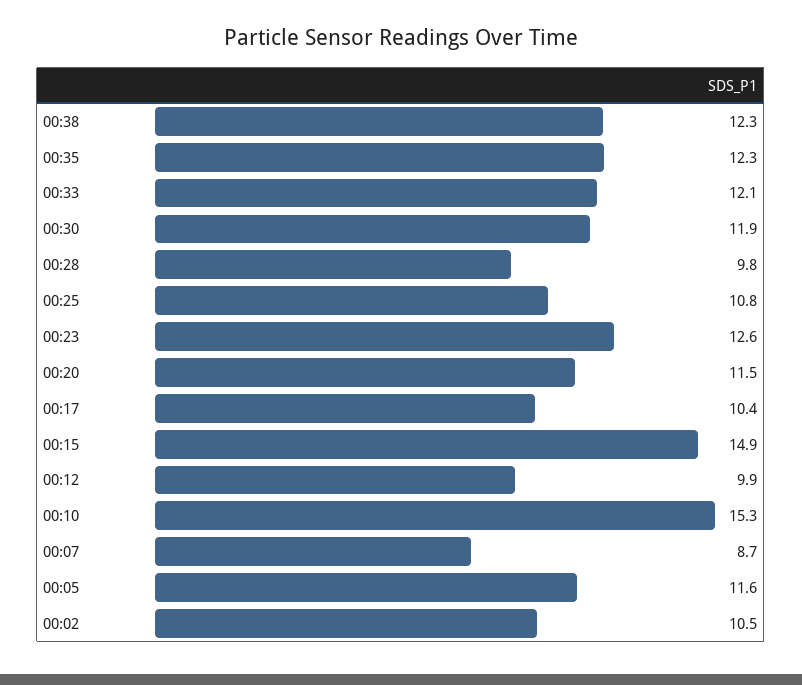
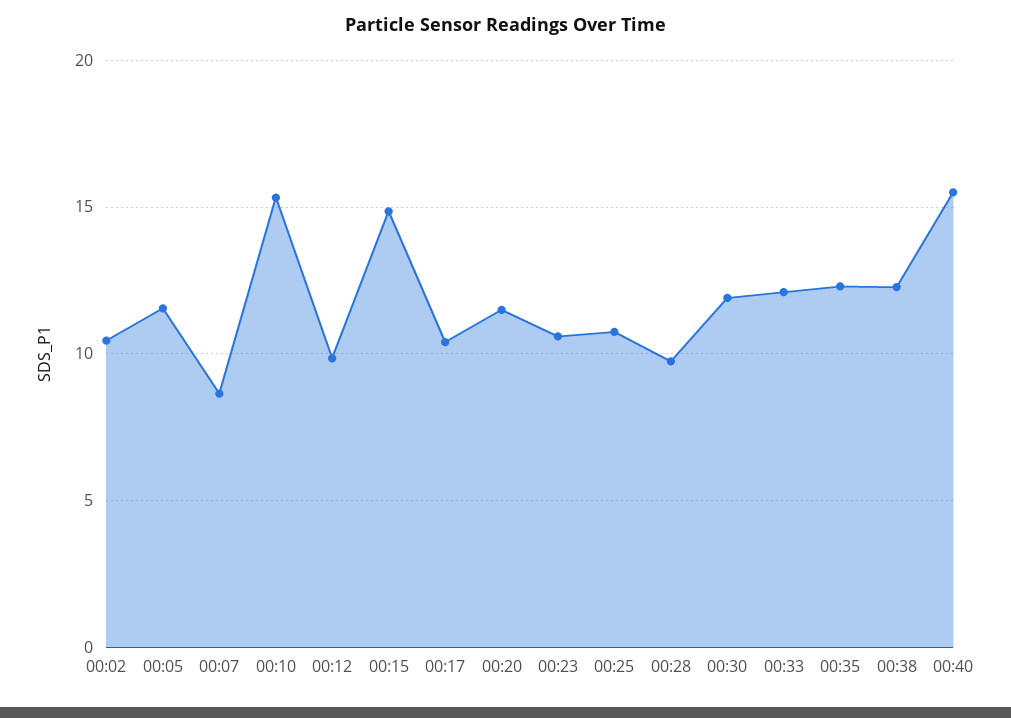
00:23: 12.6 -> 10.5
00:40: none -> 15.5

